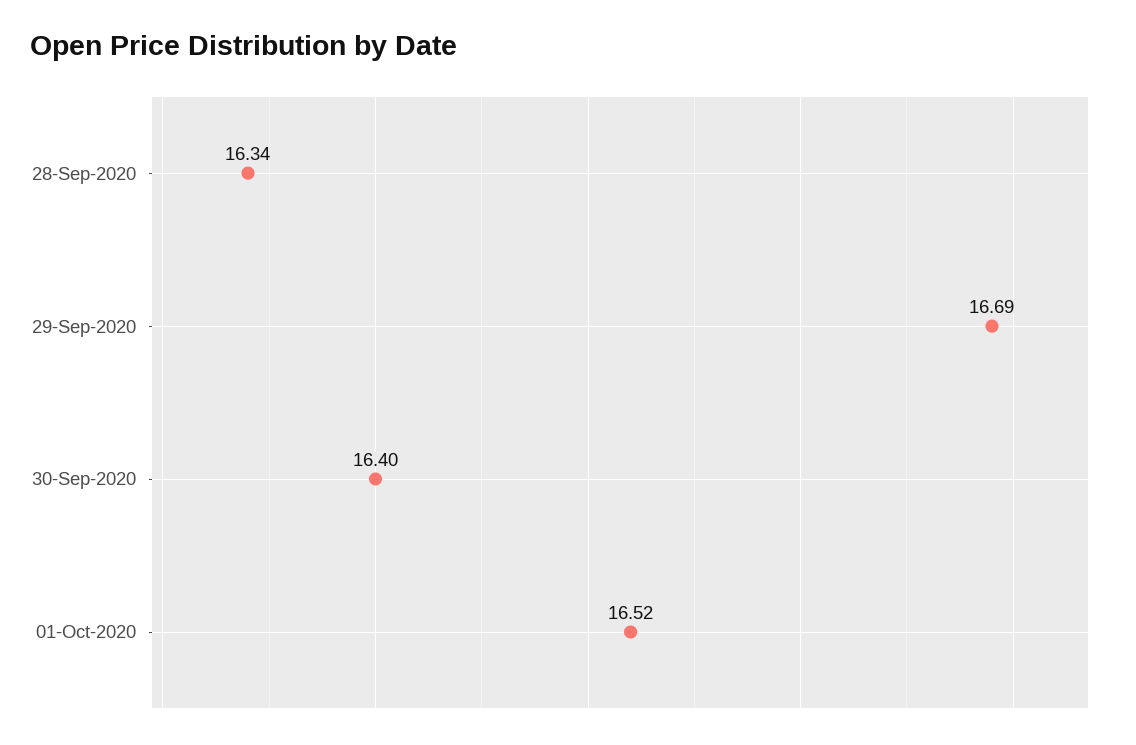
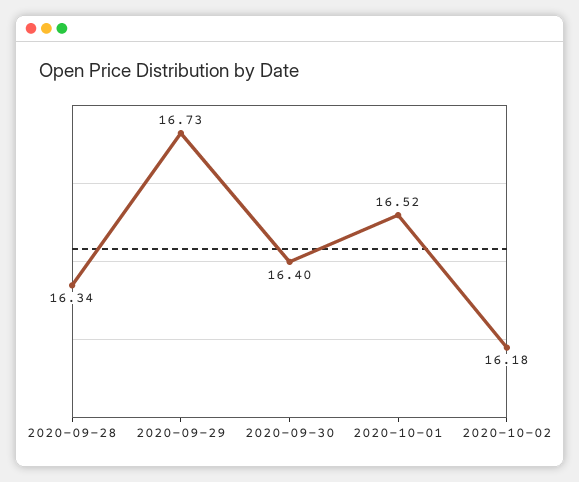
29-Sep-2020: 16.69 -> 16.73
2020-10-02: none -> 16.18

